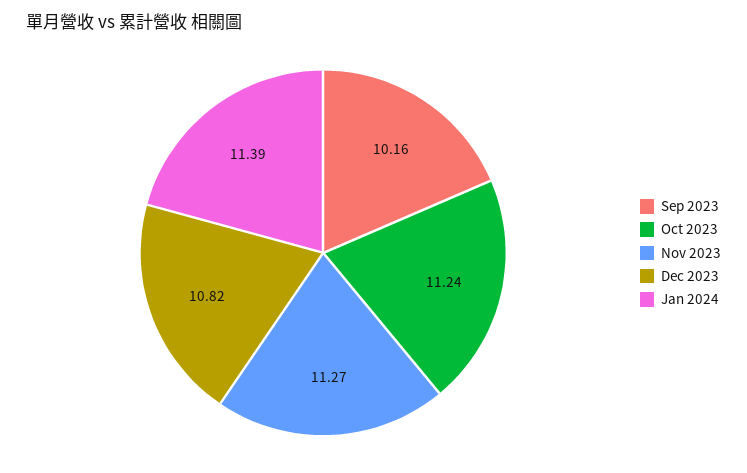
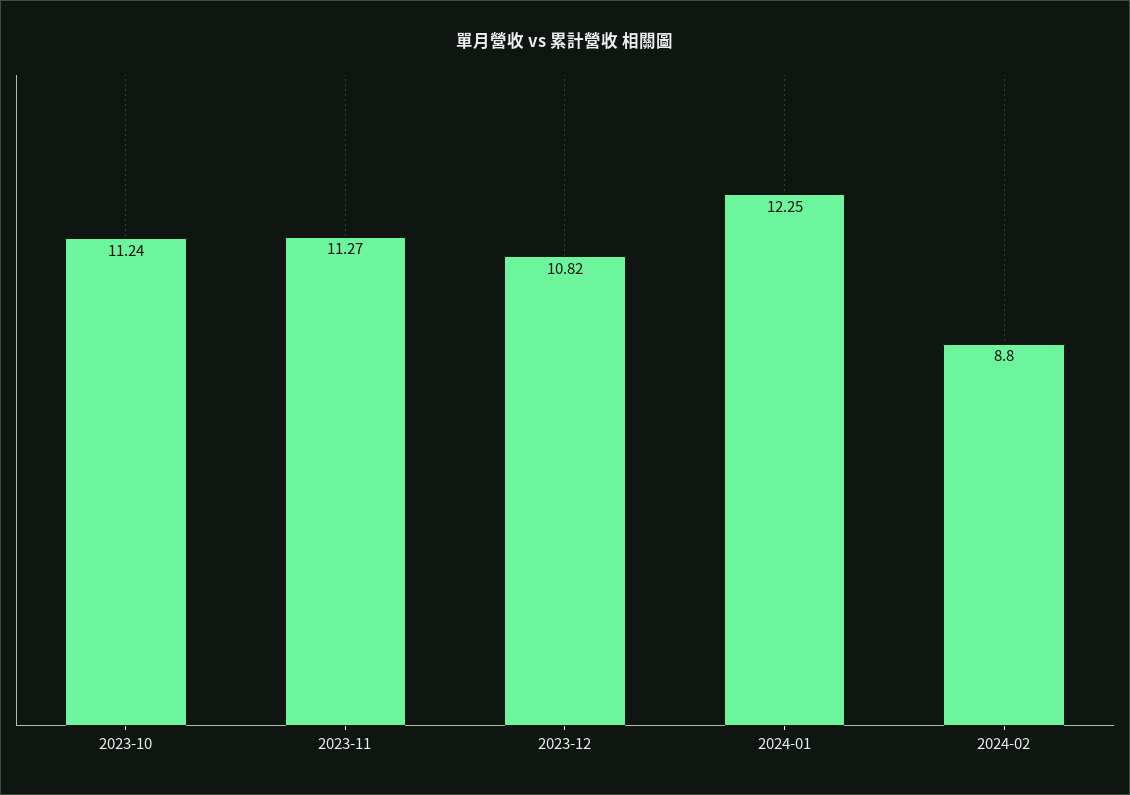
Sep 2023: 10.16 -> none
Jan 2024: 11.39 -> 12.25
2024-02: none -> 8.8

